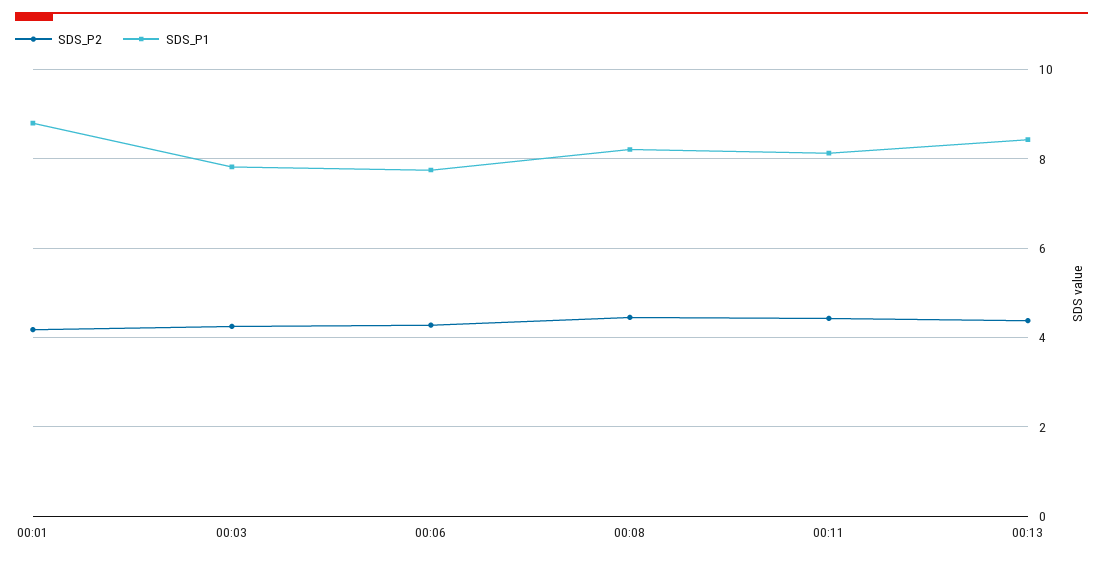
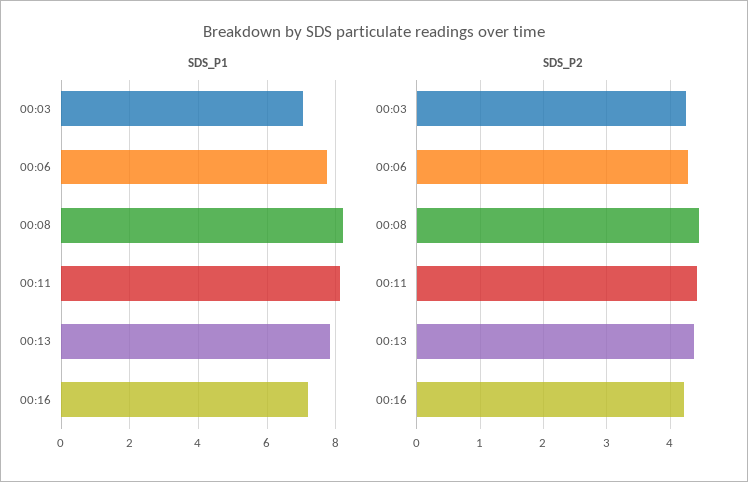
SDS_P2, 00:01: 4.2 -> none
SDS_P1, 00:01: 8.8 -> none
SDS_P1, 00:03: 7.8 -> 7
SDS_P1, 00:13: 8.4 -> 7.8
SDS_P1, 00:16: none -> 7.2
SDS_P2, 00:16: none -> 4.2

